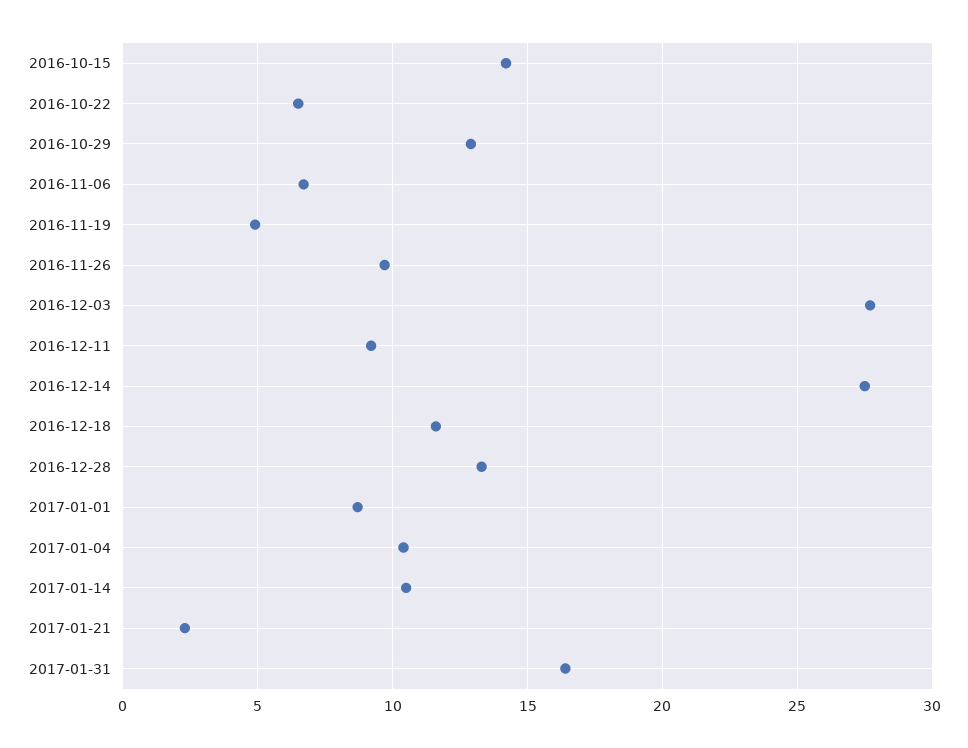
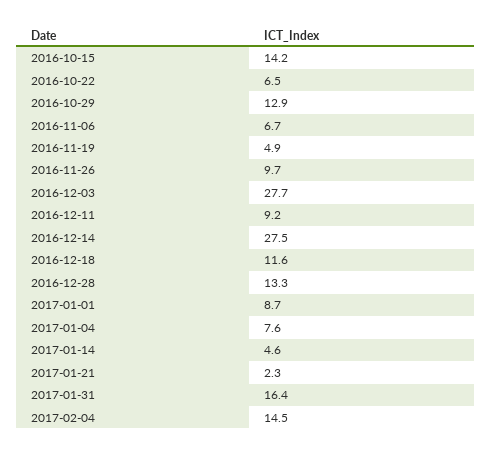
2017-01-04: 10.5 -> 7.6
2017-01-14: 10.5 -> 4.6
2017-02-04: none -> 14.5

